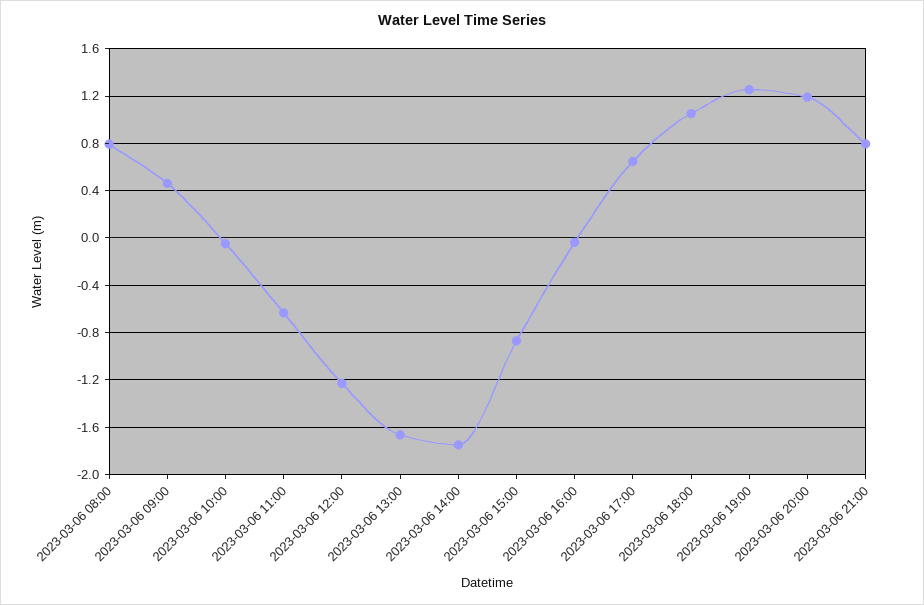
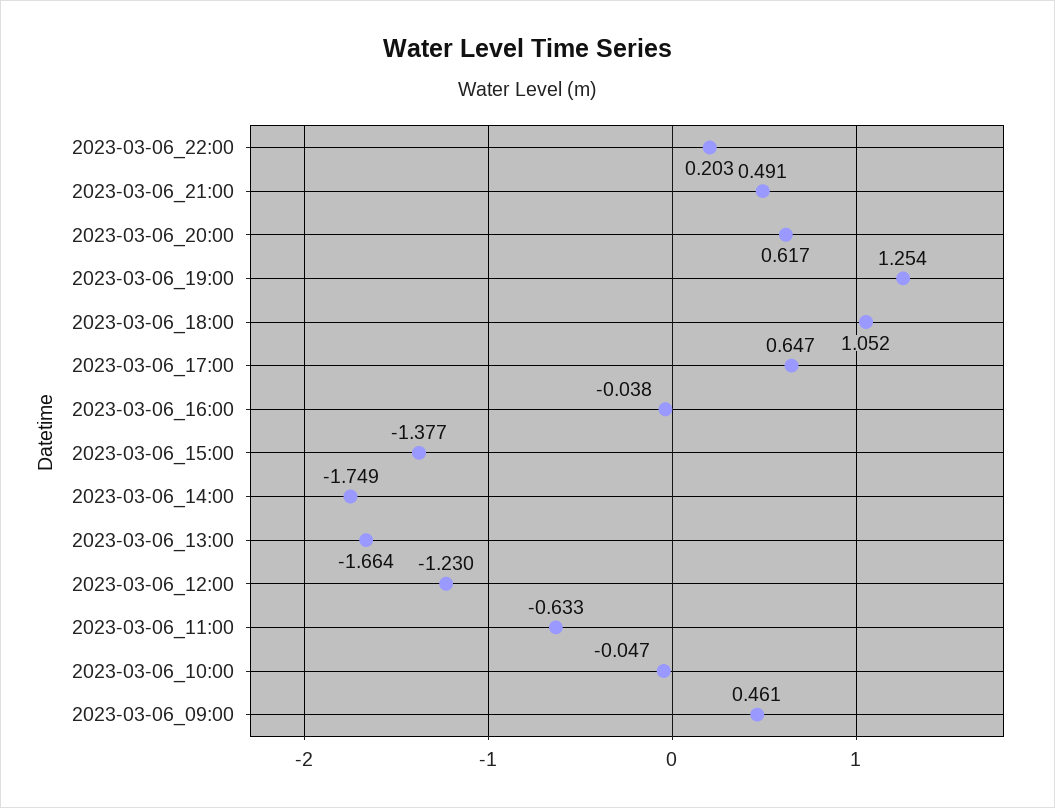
2023-03-06 08:00: 0.8 -> none
2023-03-06 15:00: -0.9 -> -1.377
2023-03-06 20:00: 1.2 -> 0.617
2023-03-06 21:00: 0.8 -> 0.491
2023-03-06_22:00: none -> 0.203

